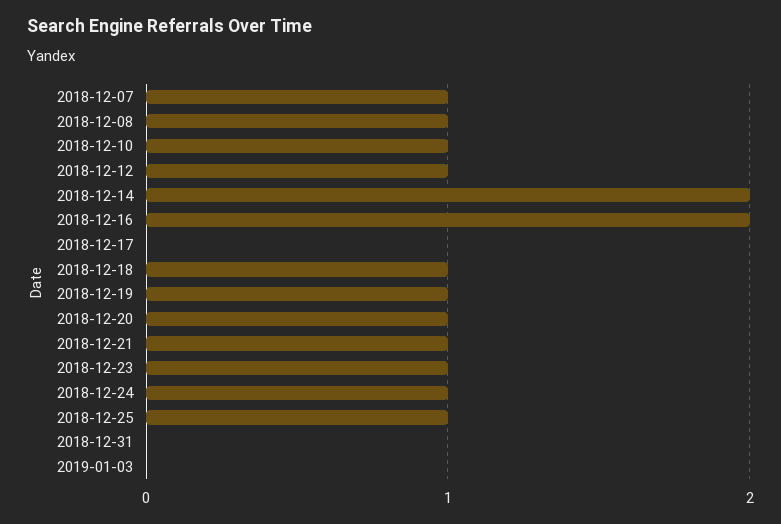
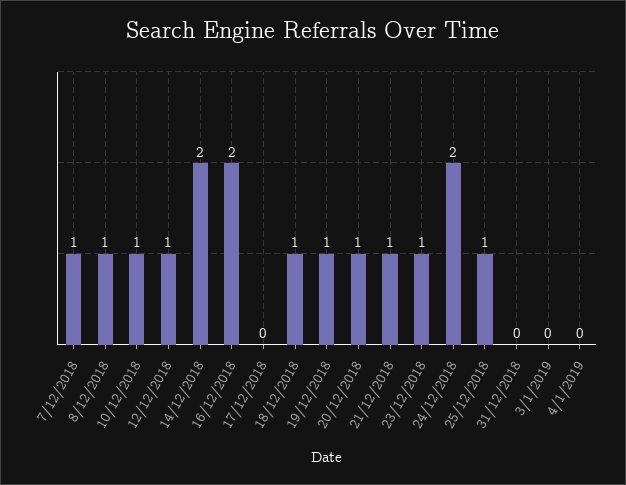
2018-12-24: 1 -> 2
4/1/2019: none -> 0

